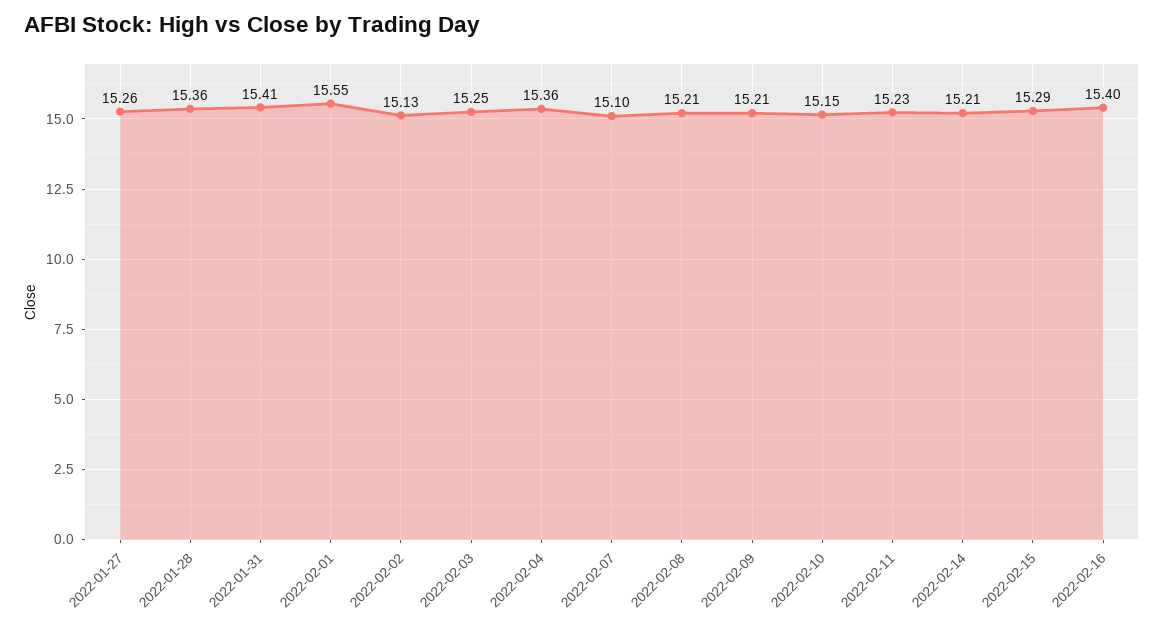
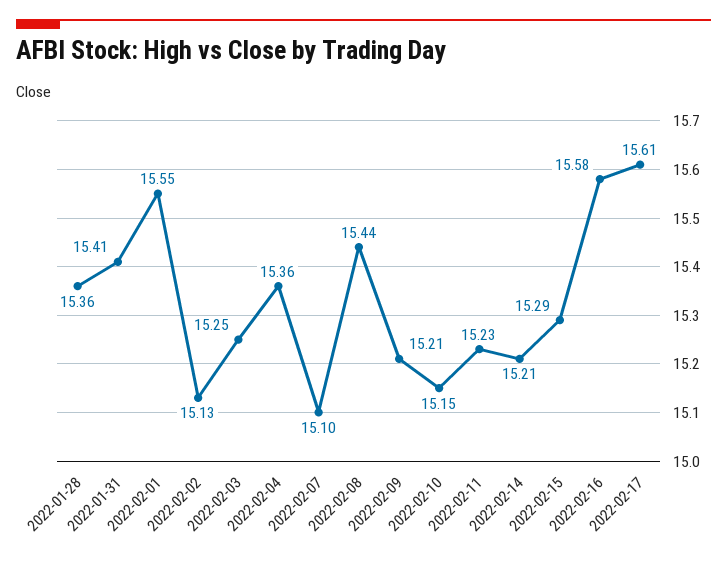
2022-01-27: 15.26 -> none
2022-02-08: 15.21 -> 15.44
2022-02-16: 15.4 -> 15.58
2022-02-17: none -> 15.61

